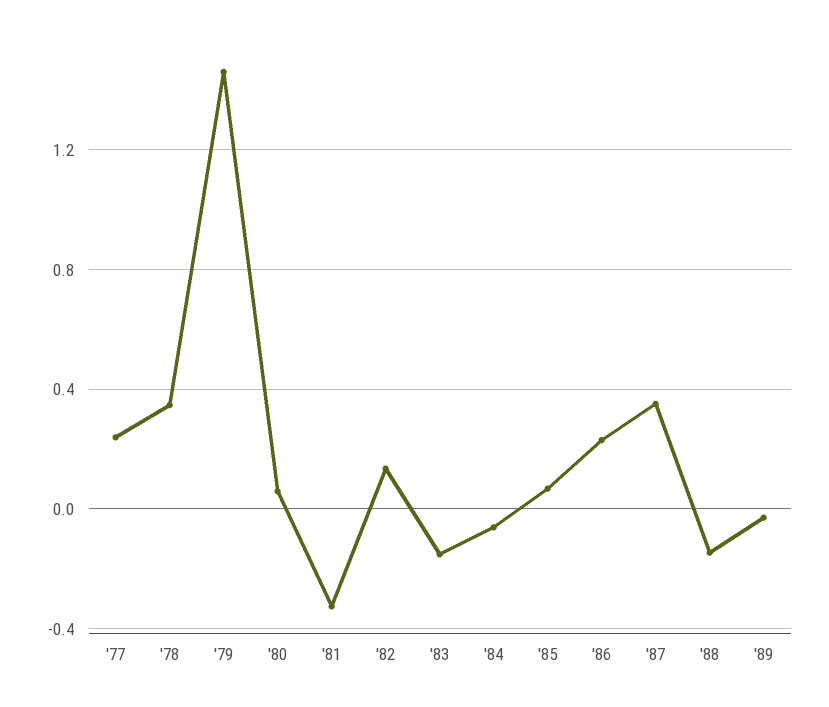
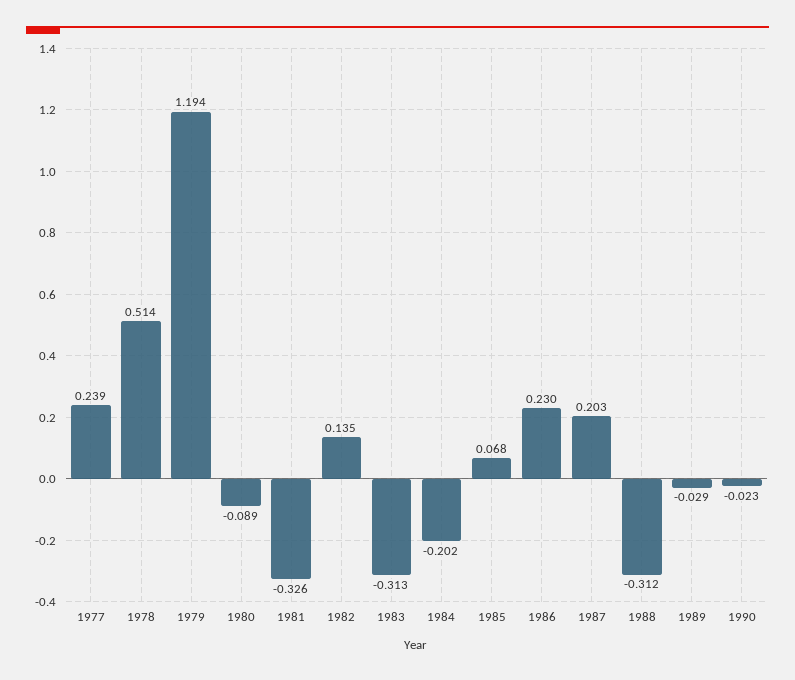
'78: 0.35 -> 0.514
'79: 1.45 -> 1.194
'80: 0.05 -> -0.089
'83: -0.15 -> -0.313
'84: -0.05 -> -0.202
'87: 0.35 -> 0.203
'88: -0.15 -> -0.312
1990: none -> -0.023

